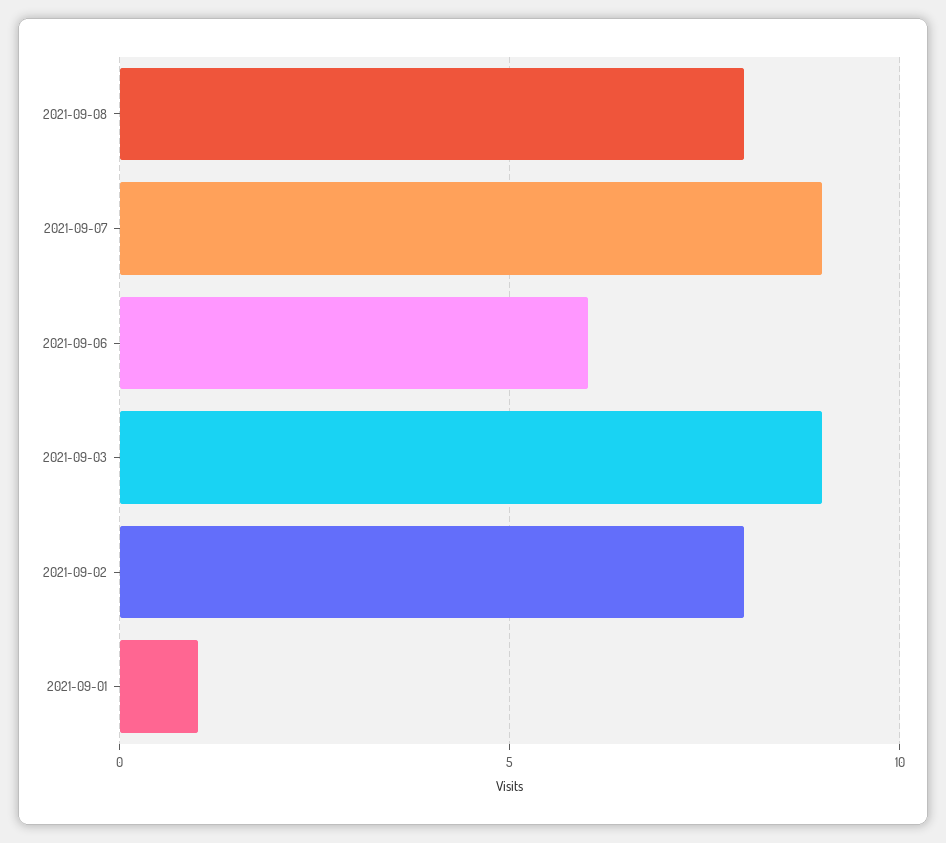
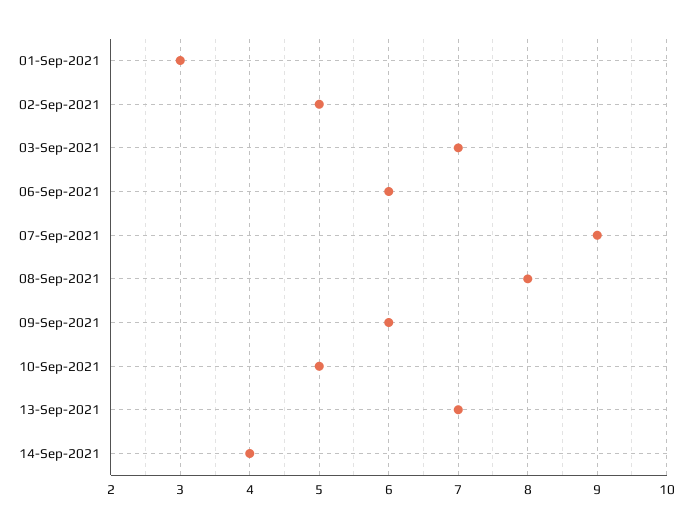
2021-09-03: 9 -> 7
2021-09-02: 8 -> 5
2021-09-01: 1 -> 3
09-Sep-2021: none -> 6
10-Sep-2021: none -> 5
13-Sep-2021: none -> 7
14-Sep-2021: none -> 4

